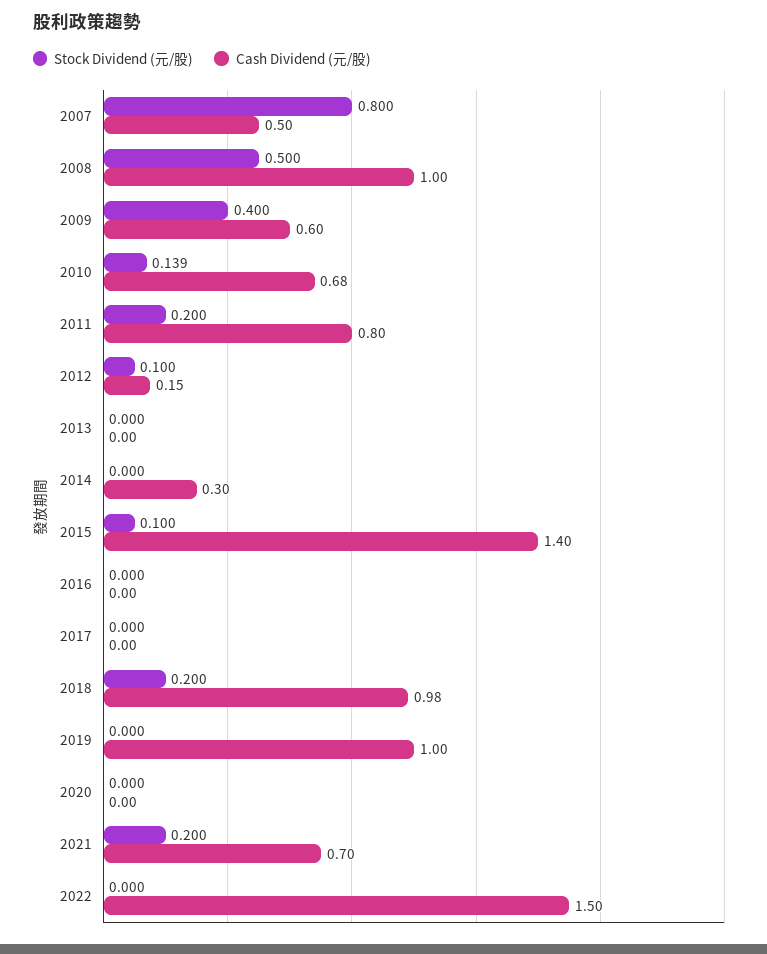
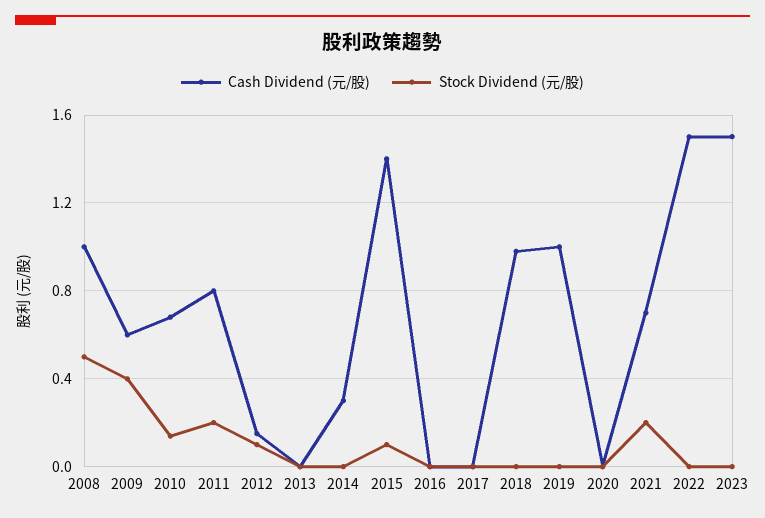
Stock Dividend (元/股), 2007: 0.8 -> none
Cash Dividend (元/股), 2007: 0.5 -> none
Stock Dividend (元/股), 2018: 0.2 -> 0
Cash Dividend (元/股), 2023: none -> 1.5
Stock Dividend (元/股), 2023: none -> 0

